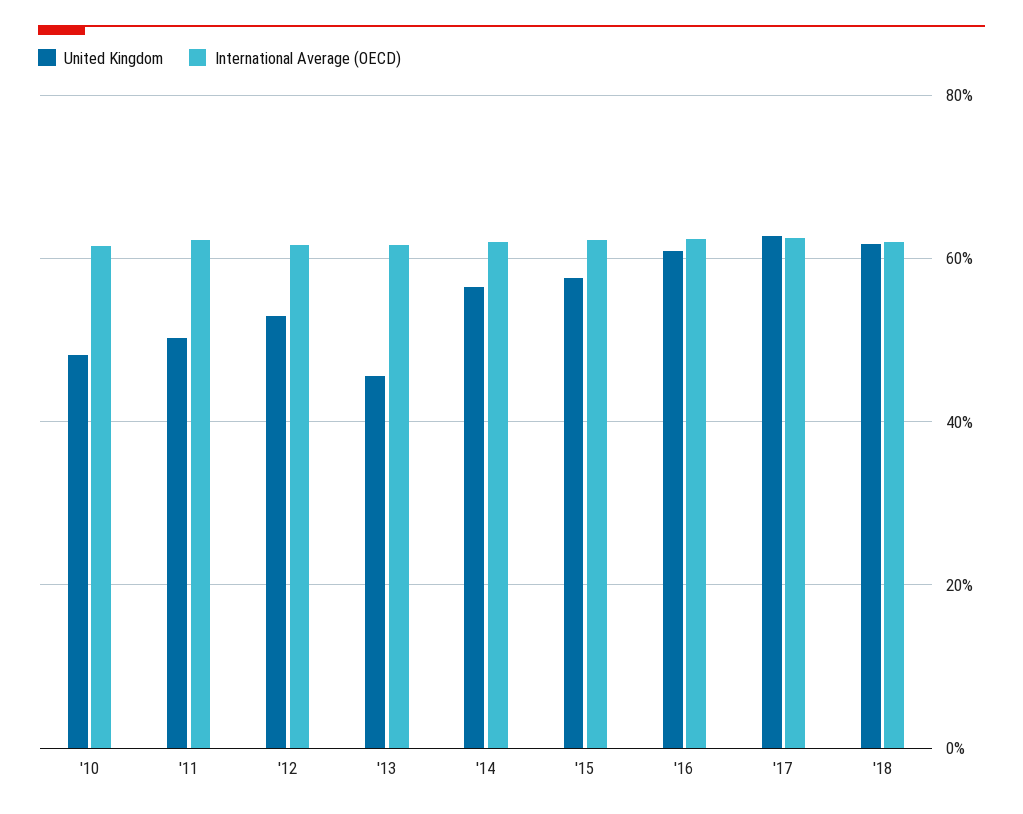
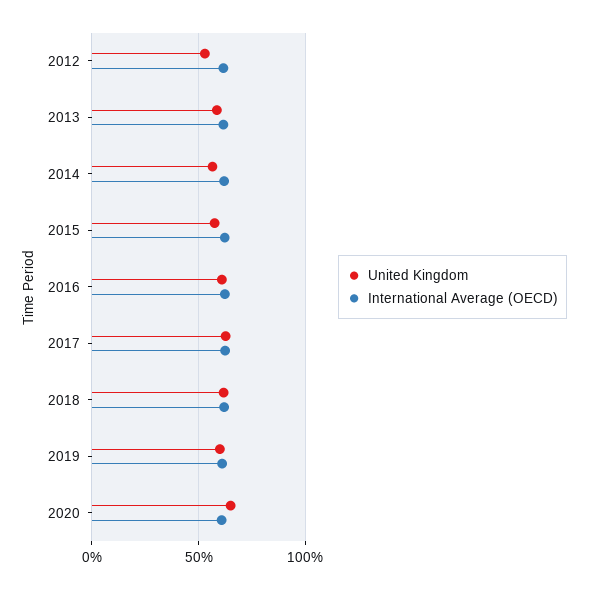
United Kingdom, '10: 48 -> none
International Average (OECD), '10: 62 -> none
United Kingdom, '11: 50 -> none
International Average (OECD), '11: 62 -> none
United Kingdom, '13: 46 -> 60
United Kingdom, 2019: none -> 60
International Average (OECD), 2019: none -> 60
United Kingdom, 2020: none -> 65
International Average (OECD), 2020: none -> 60

